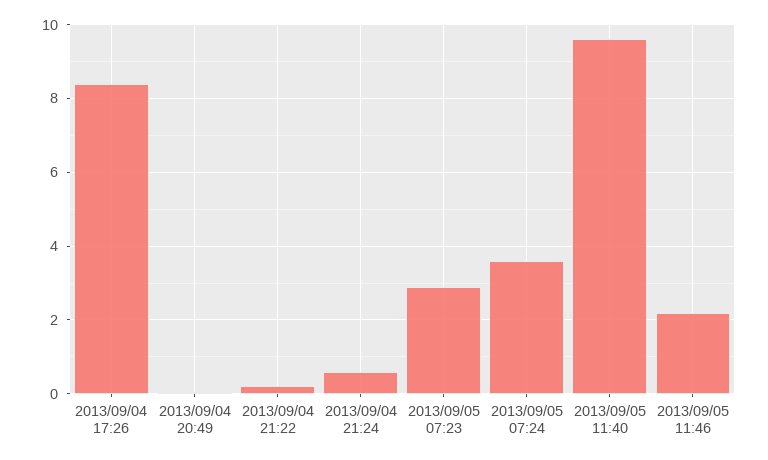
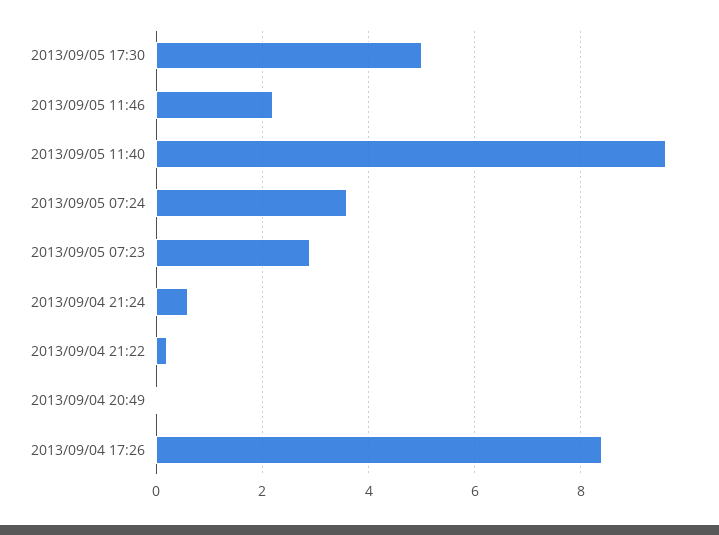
2013/09/05 17:30: none -> 5

